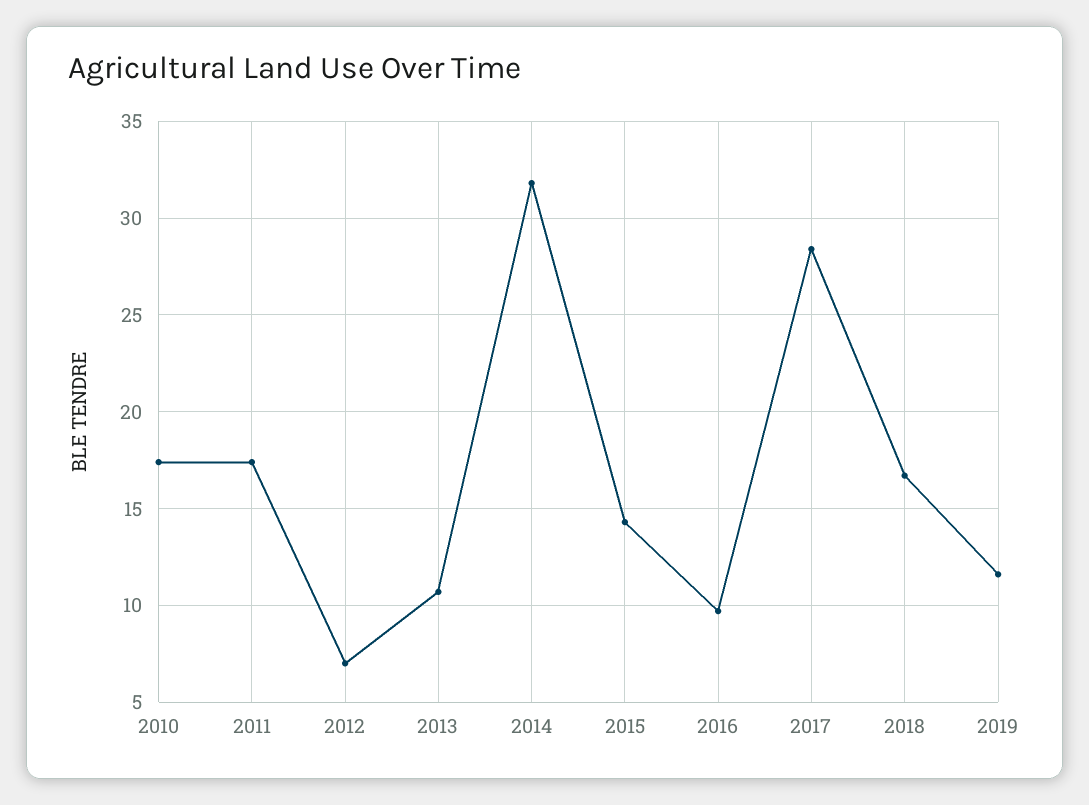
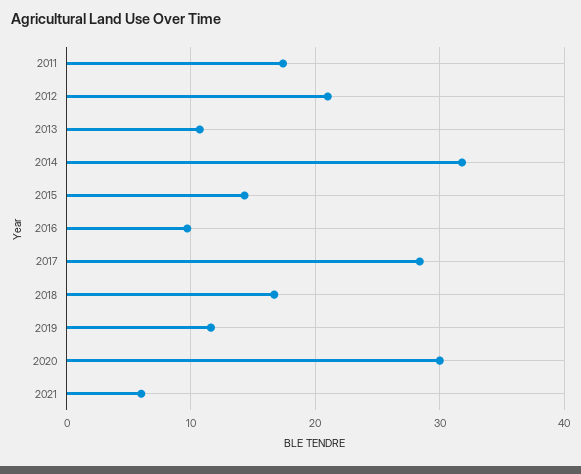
2010: 17.5 -> none
2012: 7 -> 21
2020: none -> 30
2021: none -> 6

